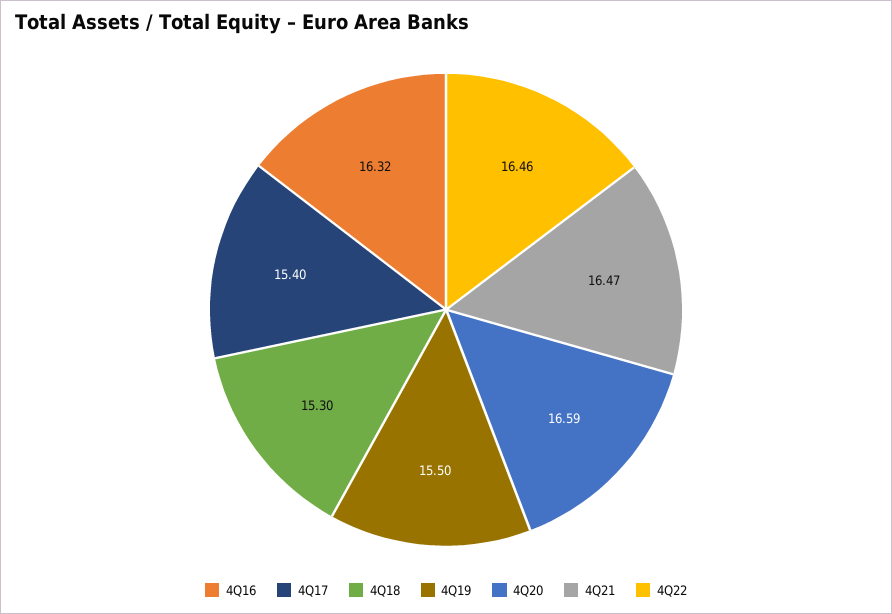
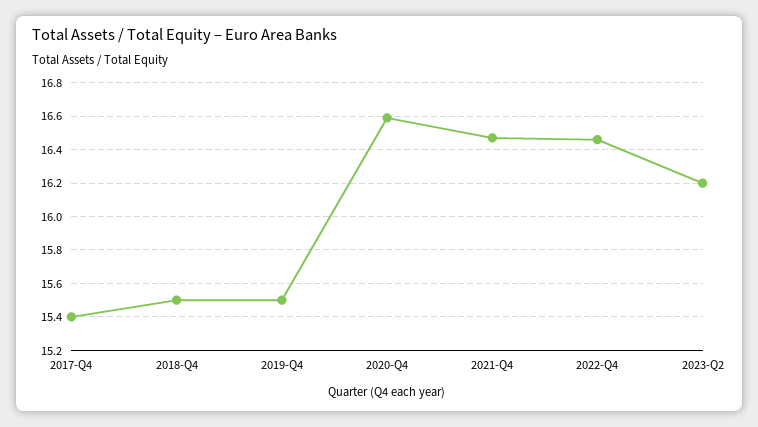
4Q16: 16.32 -> none
4Q18: 15.3 -> 15.5
2023-Q2: none -> 16.2

